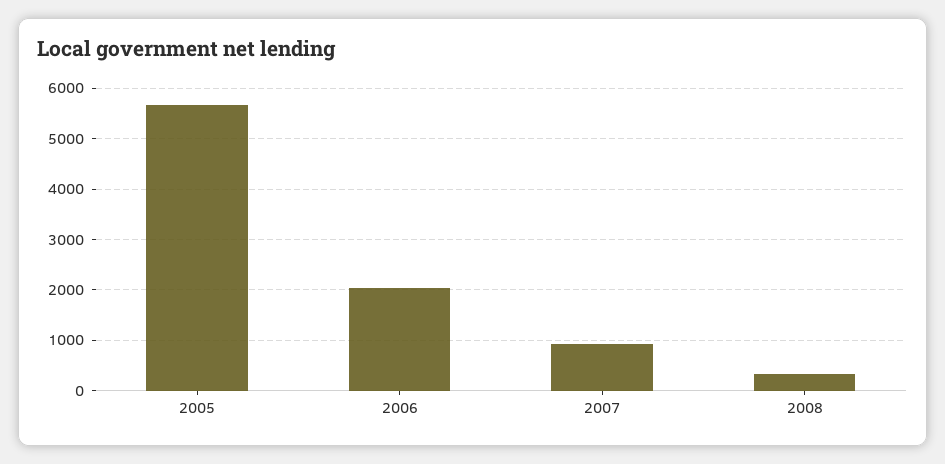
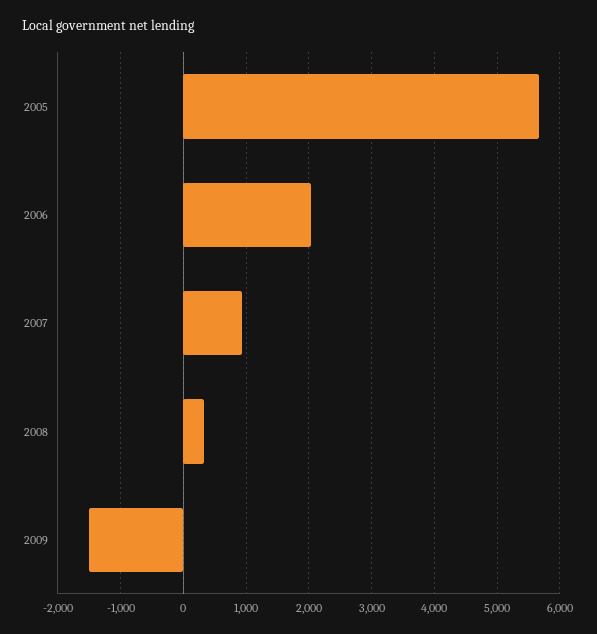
2009: none -> -1500

